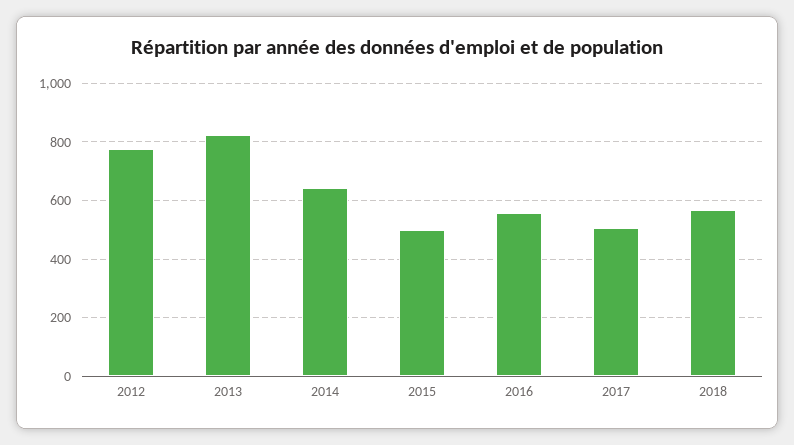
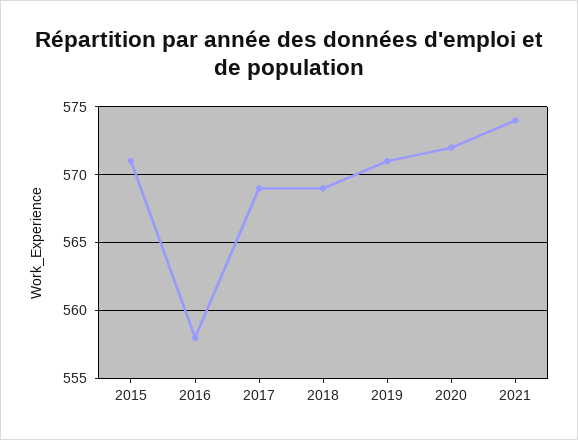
2012: 775 -> none
2013: 825 -> none
2014: 650 -> none
2015: 500 -> 571
2017: 500 -> 569
2019: none -> 571
2020: none -> 572
2021: none -> 574

